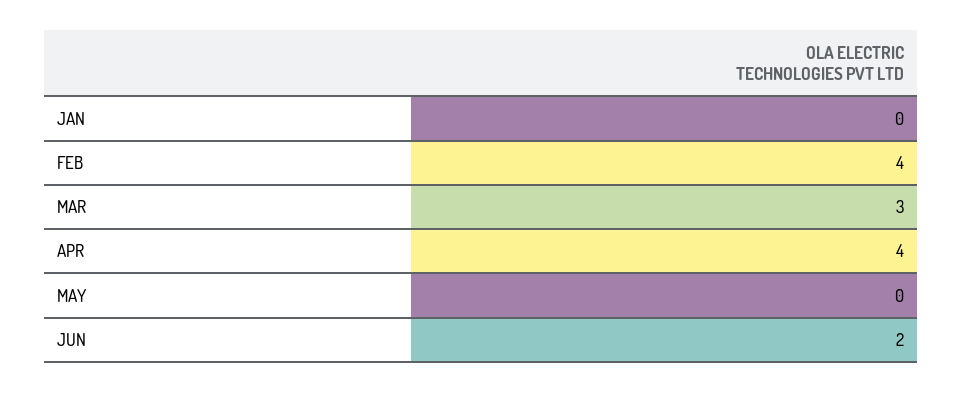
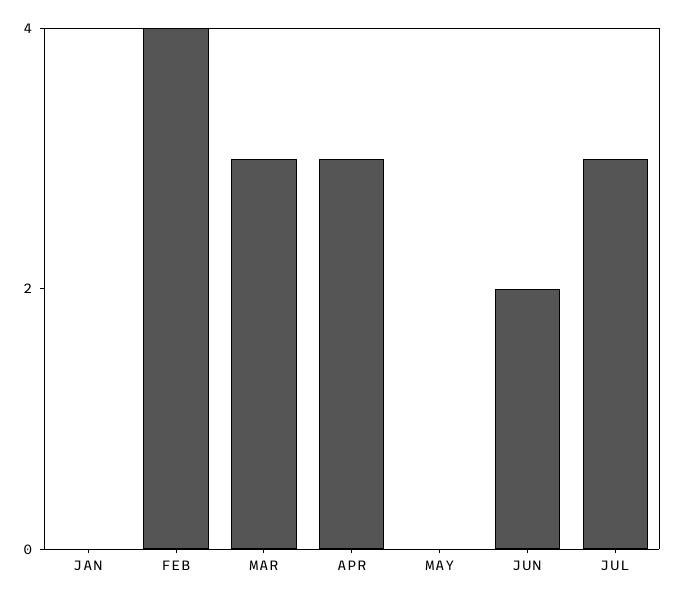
APR: 4 -> 3
JUL: none -> 3

